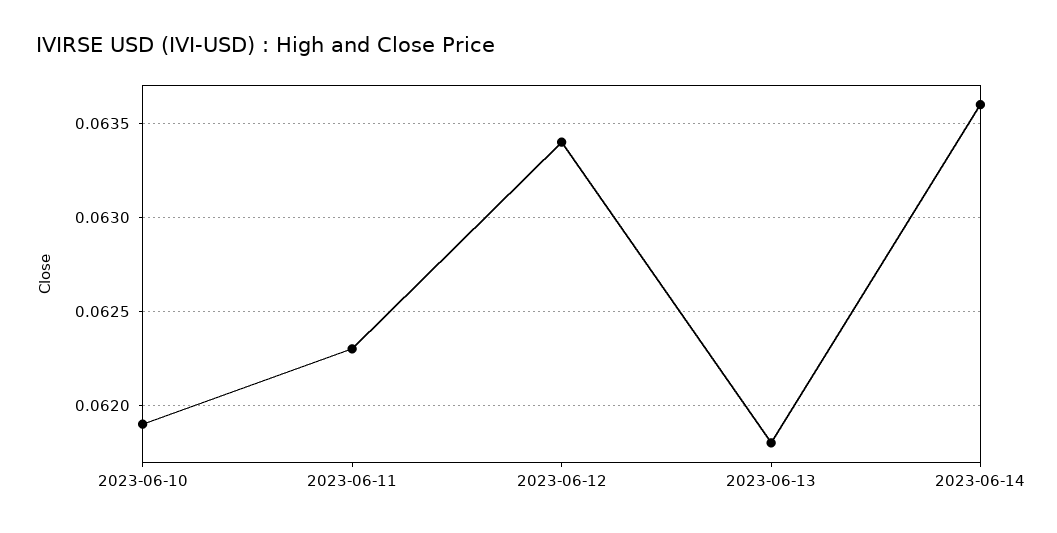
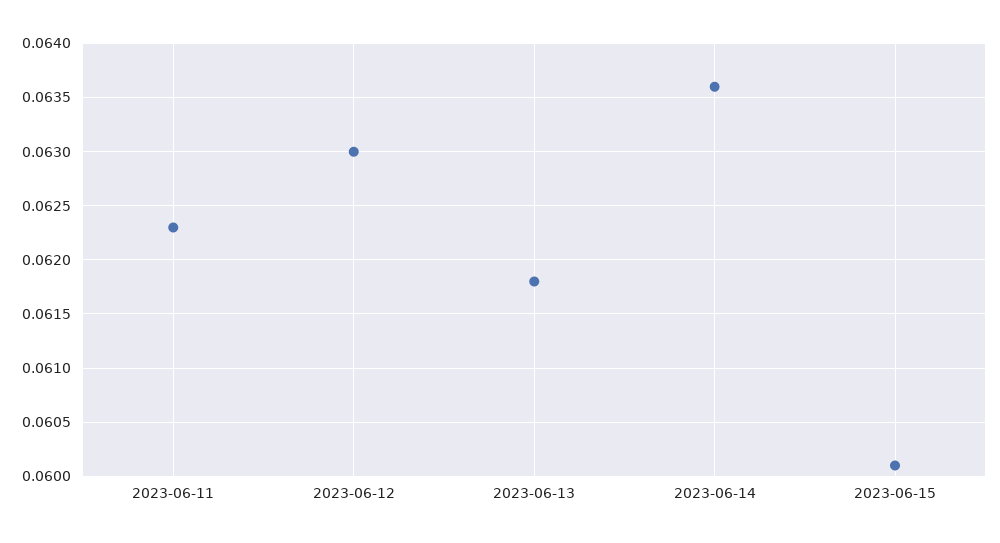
2023-06-10: 0.0619 -> none
2023-06-12: 0.0634 -> 0.063
2023-06-15: none -> 0.0601

